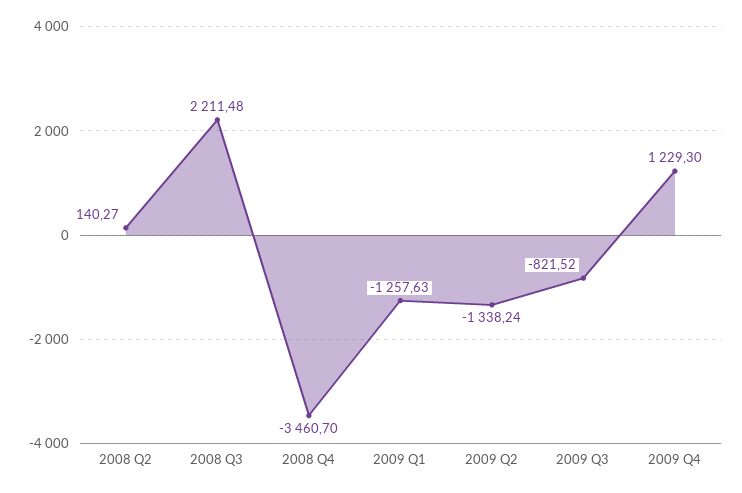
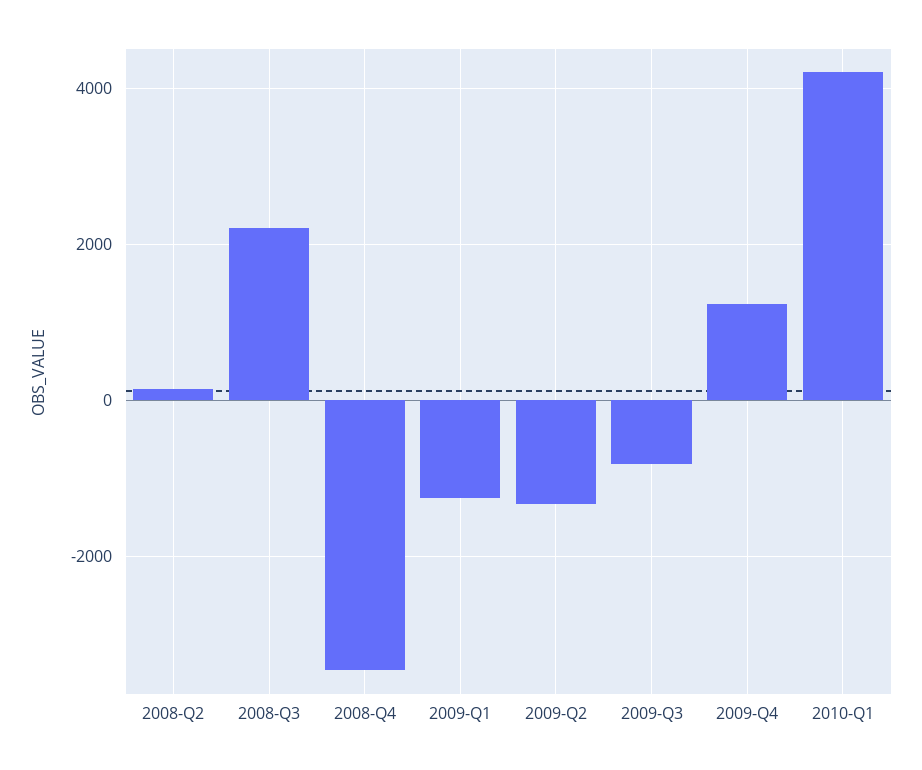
2010-Q1: none -> 4200

